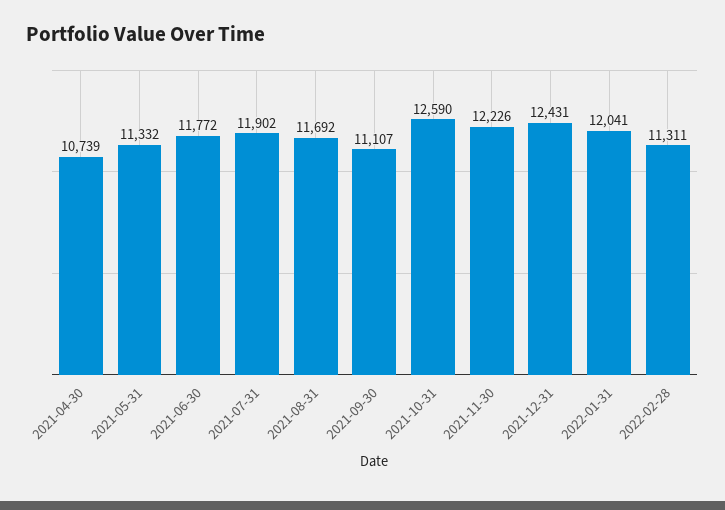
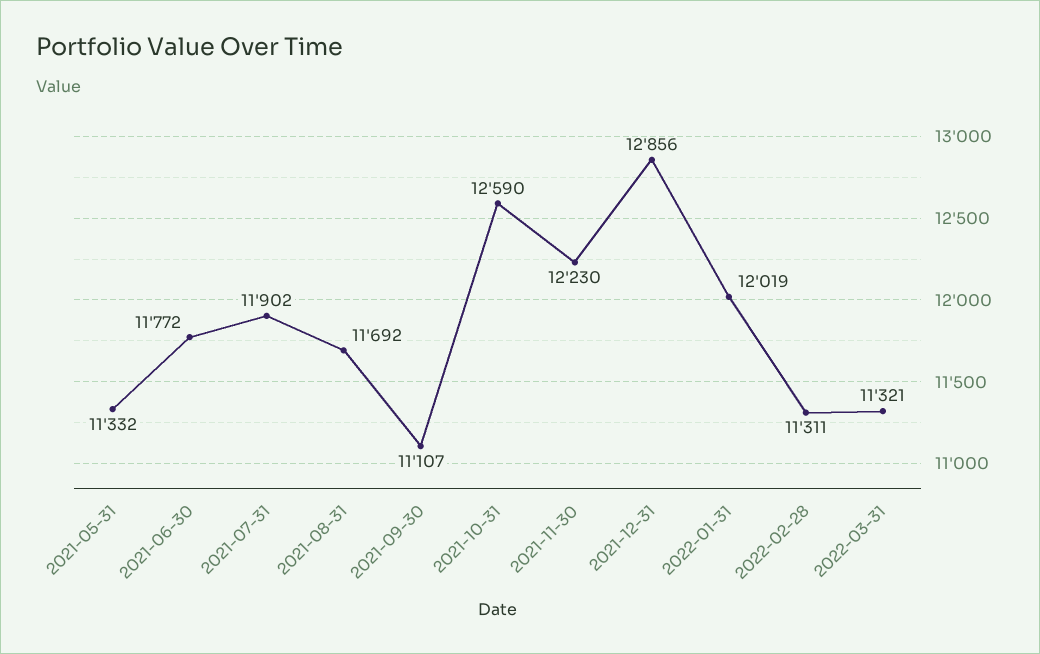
2021-04-30: 10739 -> none
2021-11-30: 12226 -> 12230
2021-12-31: 12431 -> 12856
2022-01-31: 12041 -> 12019
2022-03-31: none -> 11321

